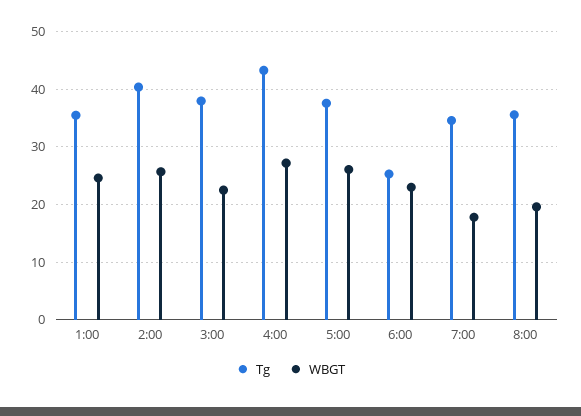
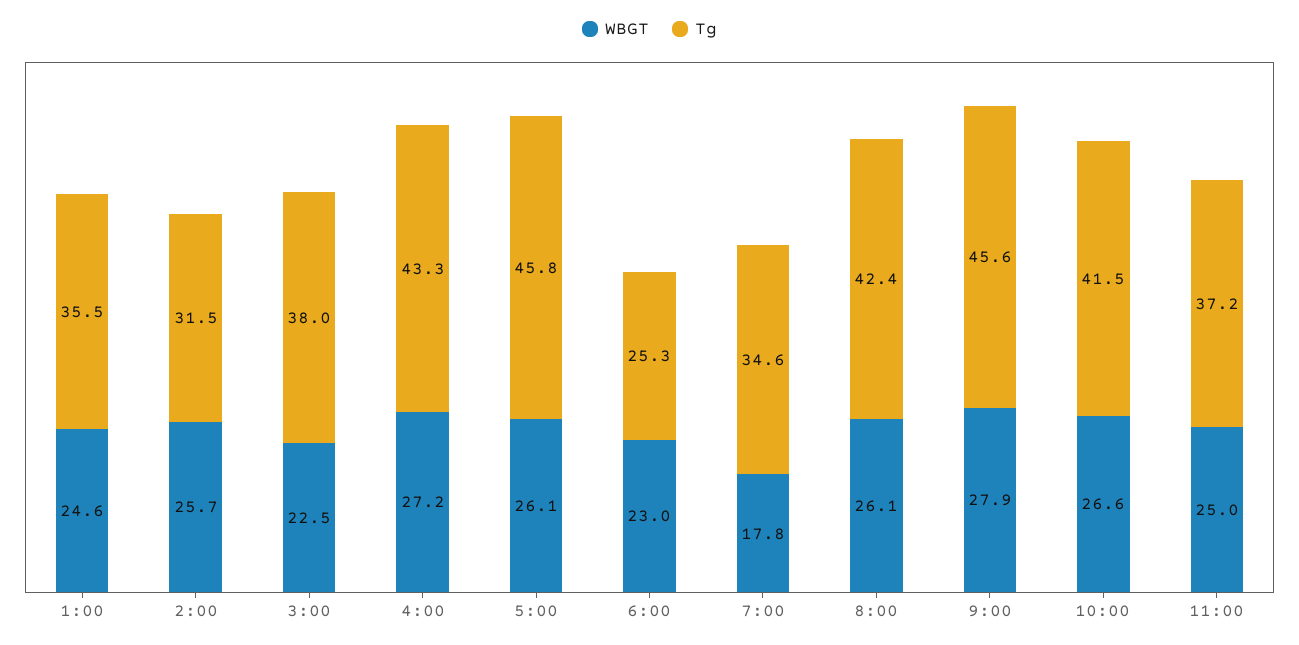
Tg, 2:00: 40 -> 31.5
Tg, 5:00: 38 -> 45.8
Tg, 8:00: 36 -> 42.4
WBGT, 8:00: 20 -> 26.1
WBGT, 9:00: none -> 27.9
Tg, 9:00: none -> 45.6
WBGT, 10:00: none -> 26.6
Tg, 10:00: none -> 41.5
WBGT, 11:00: none -> 25
Tg, 11:00: none -> 37.2

